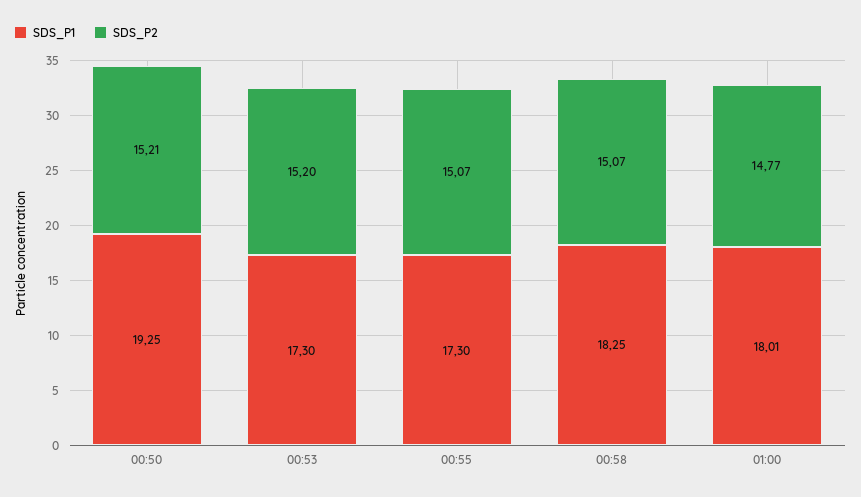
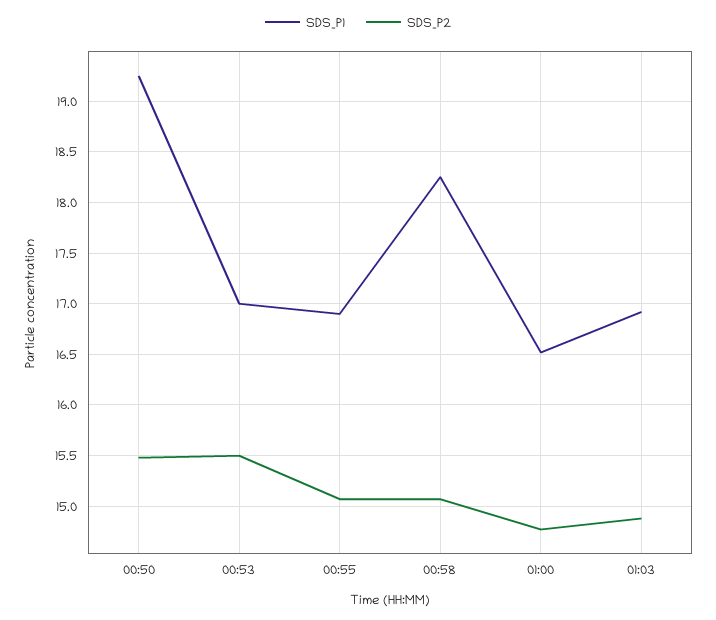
SDS_P2, 00:50: 15.21 -> 15.5
SDS_P1, 00:53: 17.3 -> 17
SDS_P2, 00:53: 15.2 -> 15.5
SDS_P1, 00:55: 17.3 -> 16.9
SDS_P1, 01:00: 18.01 -> 16.5
SDS_P1, 01:03: none -> 16.9
SDS_P2, 01:03: none -> 14.9

